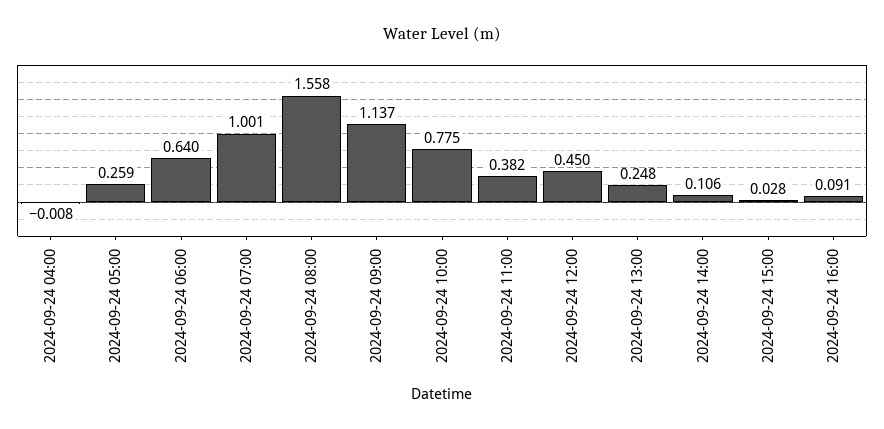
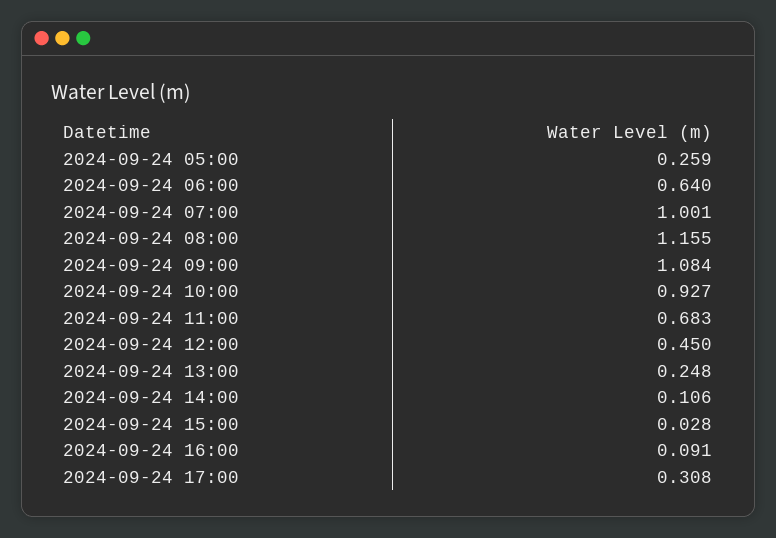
2024-09-24 04:00: -0.008 -> none
2024-09-24 08:00: 1.558 -> 1.155
2024-09-24 09:00: 1.137 -> 1.084
2024-09-24 10:00: 0.775 -> 0.927
2024-09-24 11:00: 0.382 -> 0.683
2024-09-24 17:00: none -> 0.308

